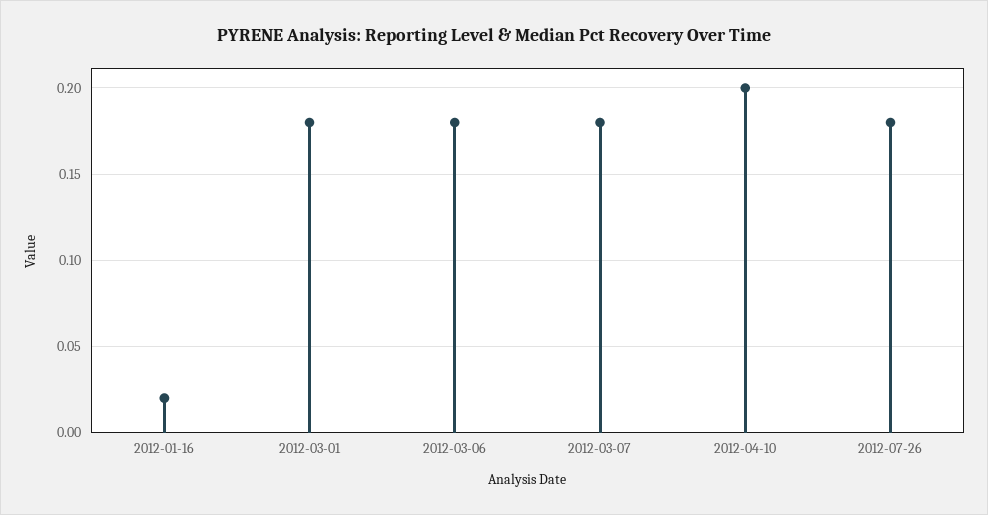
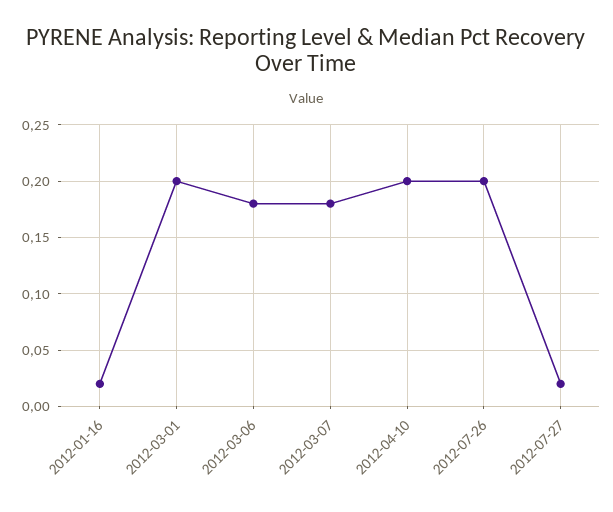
2012-03-01: 0.18 -> 0.2
2012-07-26: 0.18 -> 0.2
2012-07-27: none -> 0.02

